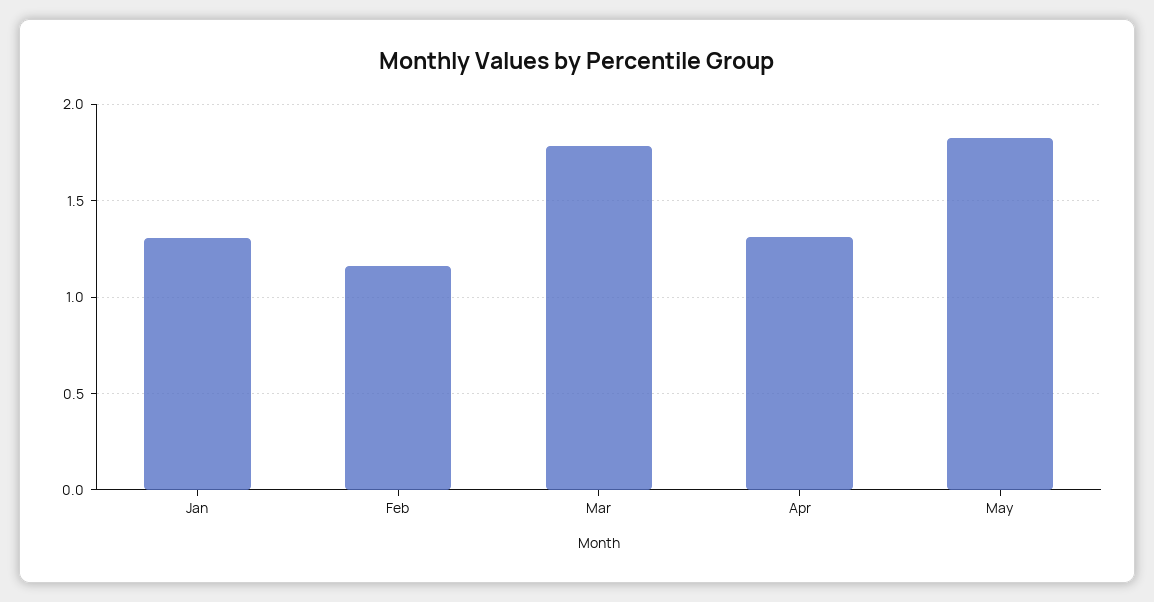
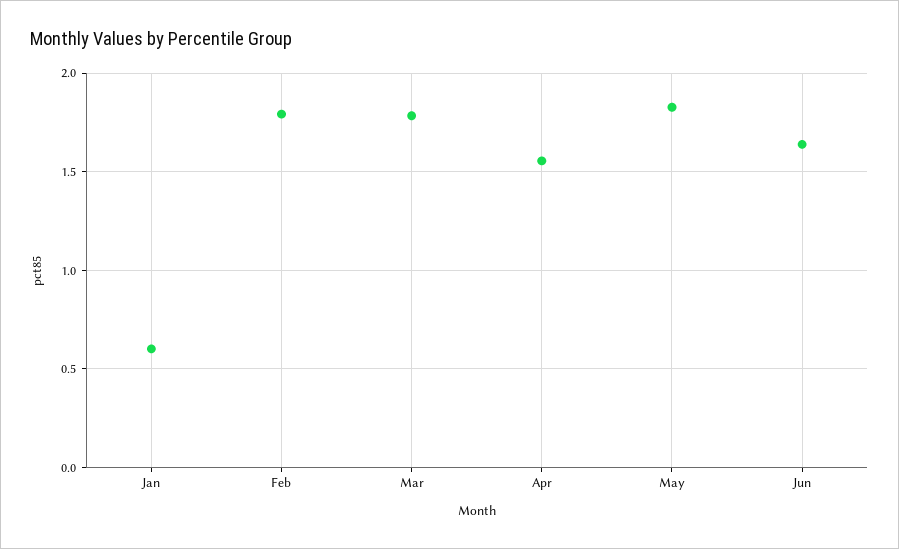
Jan: 1.3 -> 0.6
Feb: 1.15 -> 1.8
Apr: 1.3 -> 1.55
Jun: none -> 1.65

